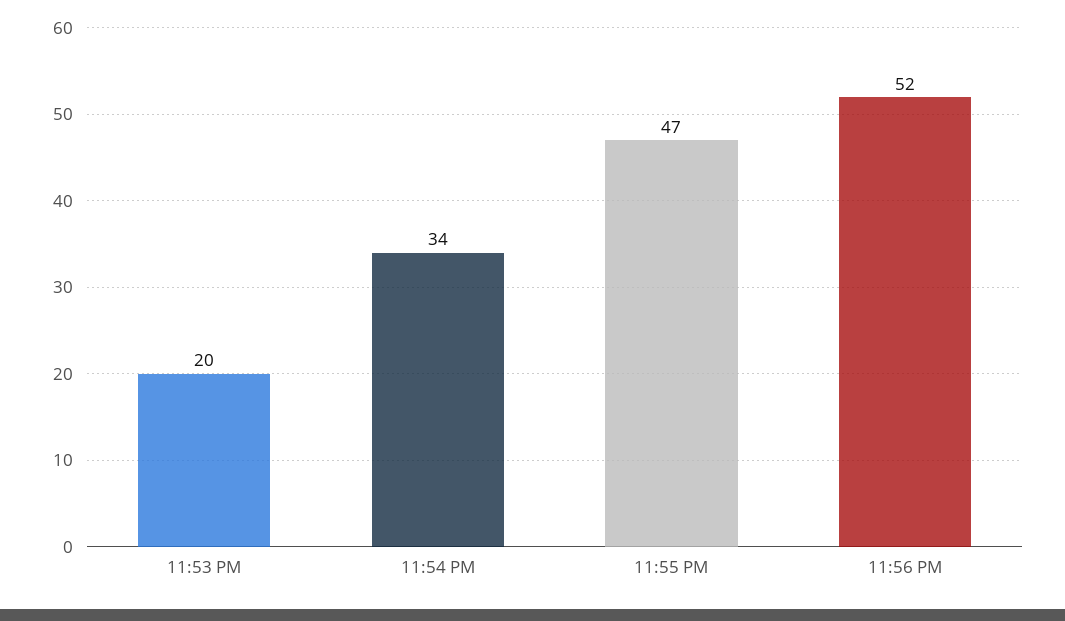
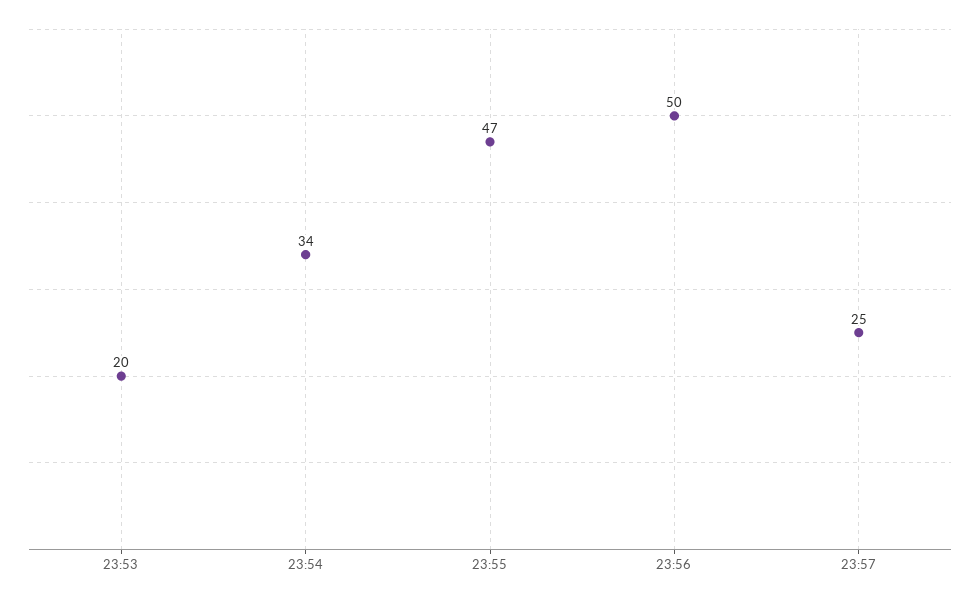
11:56 PM: 52 -> 50
23:57: none -> 25

